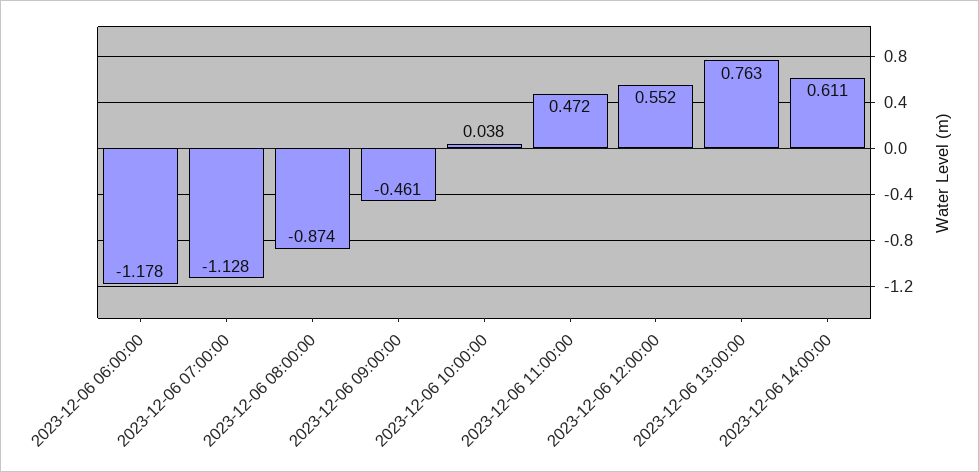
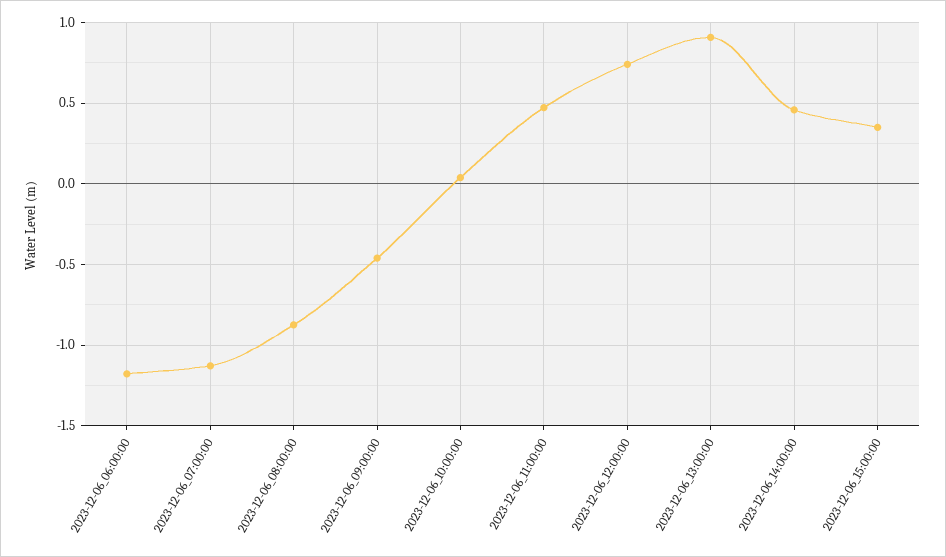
2023-12-06 12:00:00: 0.552 -> 0.75
2023-12-06 13:00:00: 0.763 -> 0.9
2023-12-06 14:00:00: 0.611 -> 0.45
2023-12-06_15:00:00: none -> 0.35

